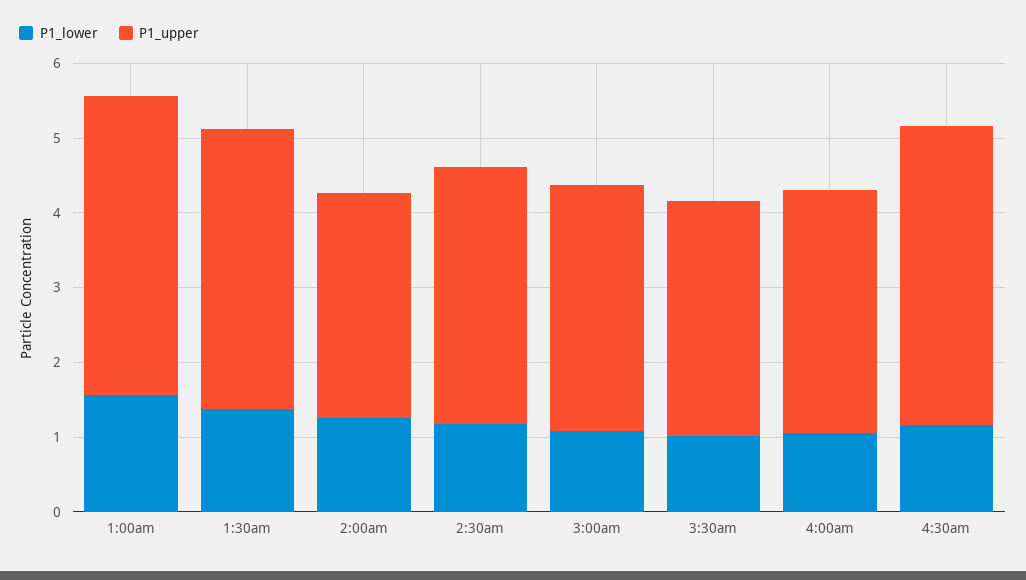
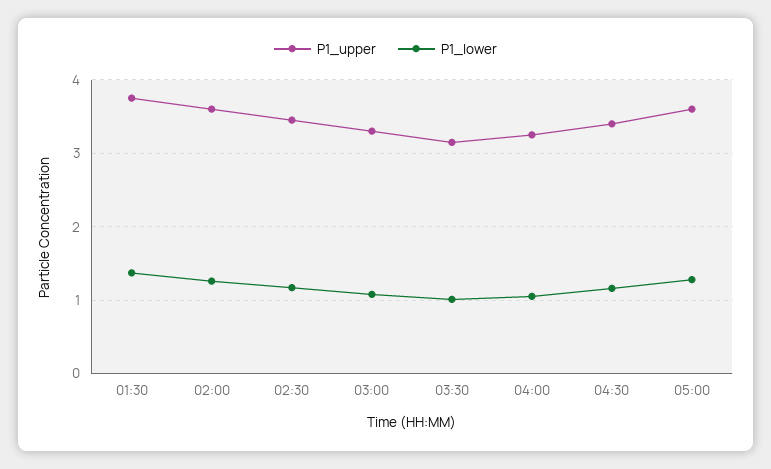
P1_lower, 1:00am: 1.6 -> none
P1_upper, 1:00am: 4 -> none
P1_upper, 2:00am: 3 -> 3.6
P1_upper, 4:30am: 4 -> 3.4
P1_upper, 05:00: none -> 3.6
P1_lower, 05:00: none -> 1.3

